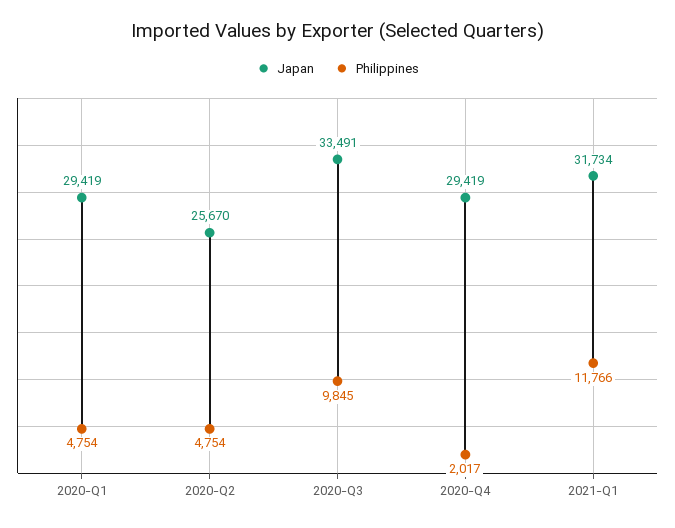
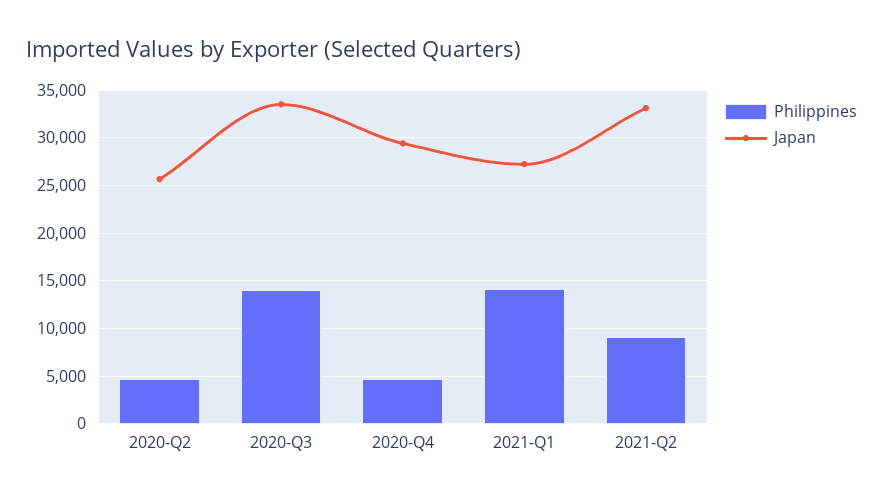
Japan, 2020-Q1: 29419 -> none
Philippines, 2020-Q1: 4754 -> none
Philippines, 2020-Q3: 9845 -> 14000
Philippines, 2020-Q4: 2017 -> 5000
Japan, 2021-Q1: 31734 -> 27000
Philippines, 2021-Q1: 11766 -> 14000
Philippines, 2021-Q2: none -> 9000
Japan, 2021-Q2: none -> 33000

